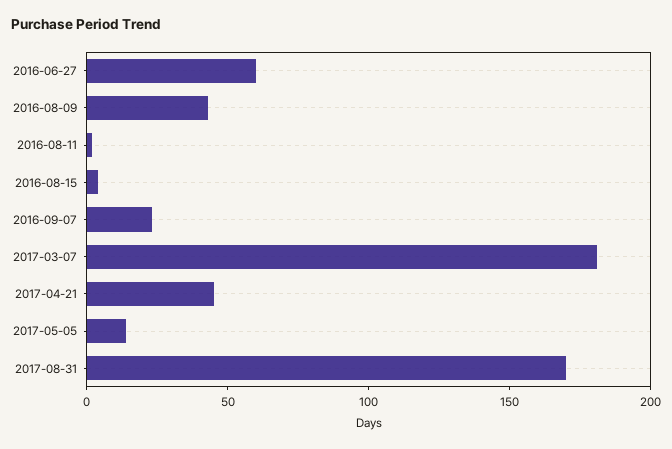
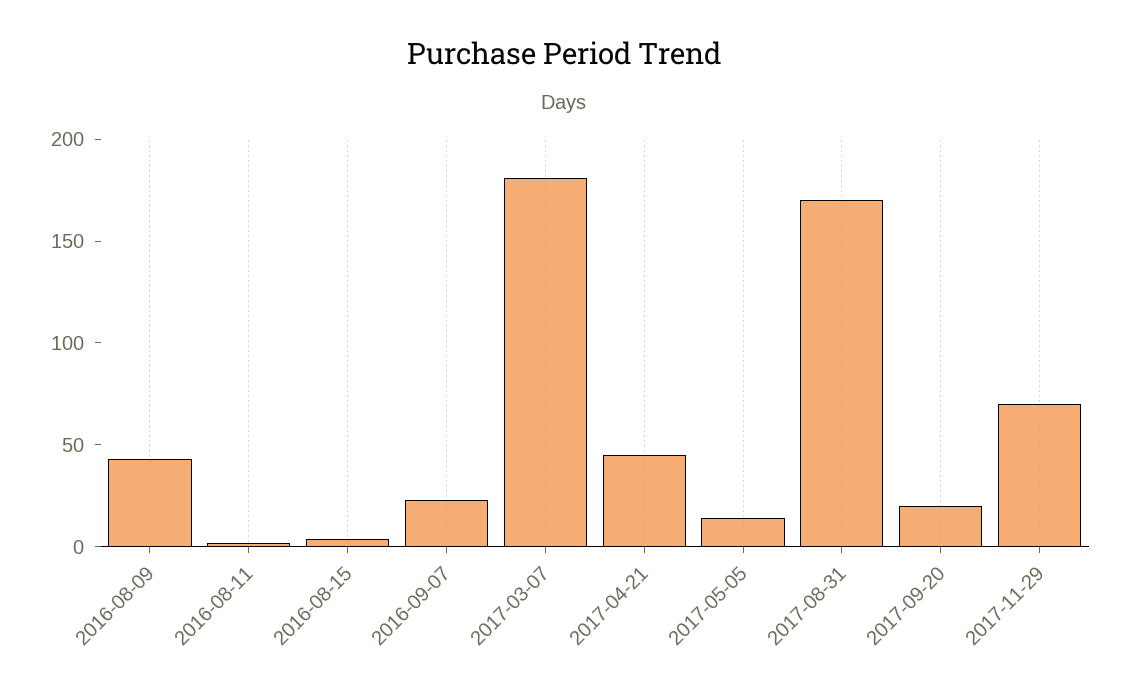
2016-06-27: 60 -> none
2017-09-20: none -> 20
2017-11-29: none -> 70

